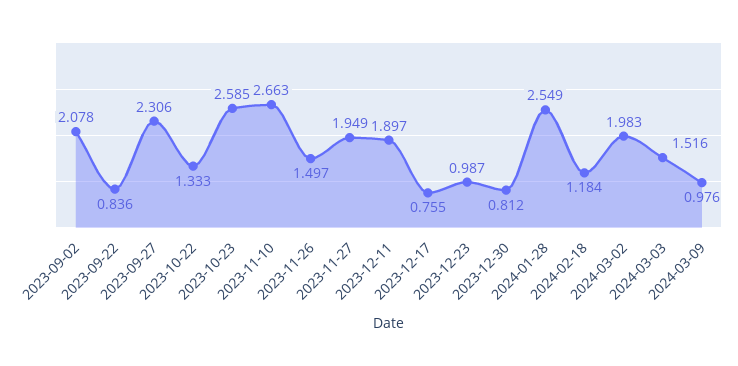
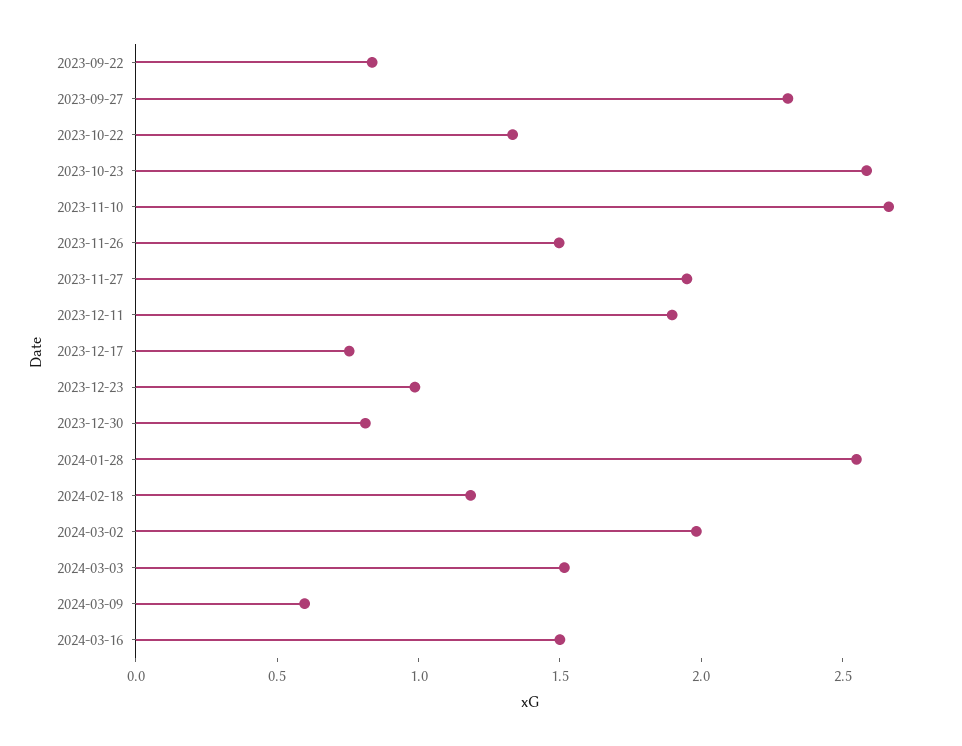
2023-09-02: 2.078 -> none
2024-03-09: 0.976 -> 0.6
2024-03-16: none -> 1.5

